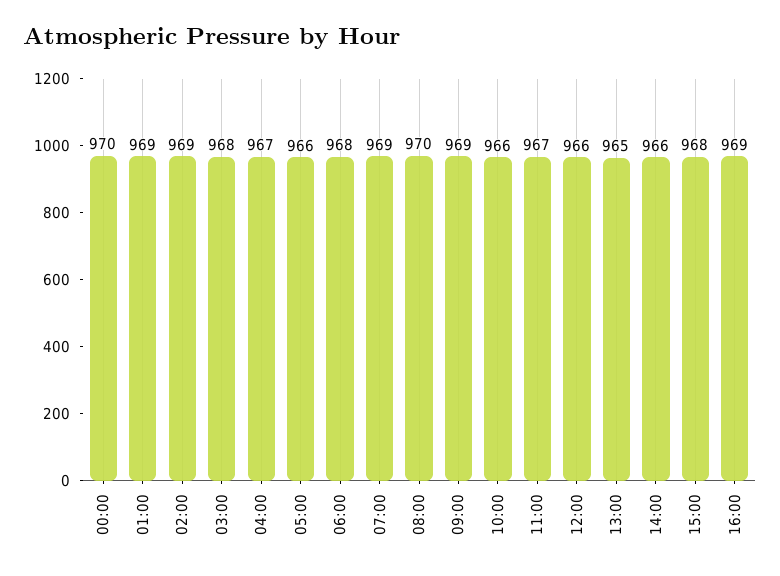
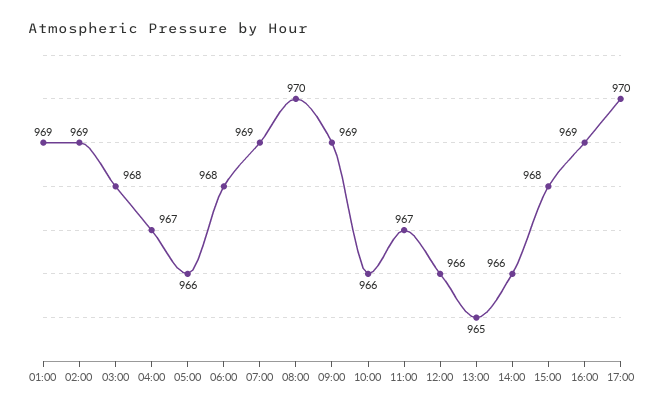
00:00: 970 -> none
17:00: none -> 970

